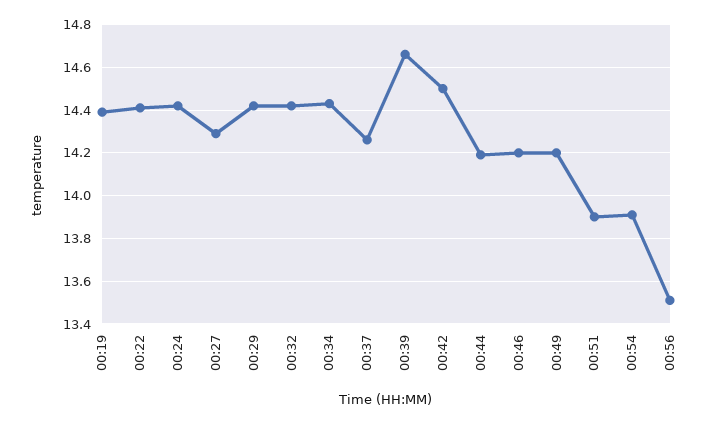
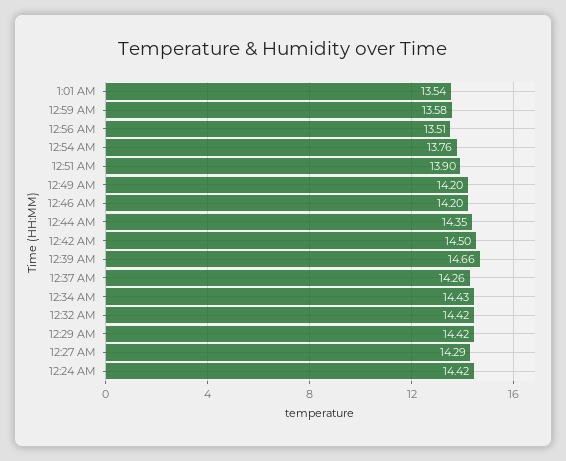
00:19: 14.4 -> none
00:22: 14.4 -> none
00:44: 14.2 -> 14.35
00:54: 13.9 -> 13.76
1:01 AM: none -> 13.54
12:59 AM: none -> 13.58

